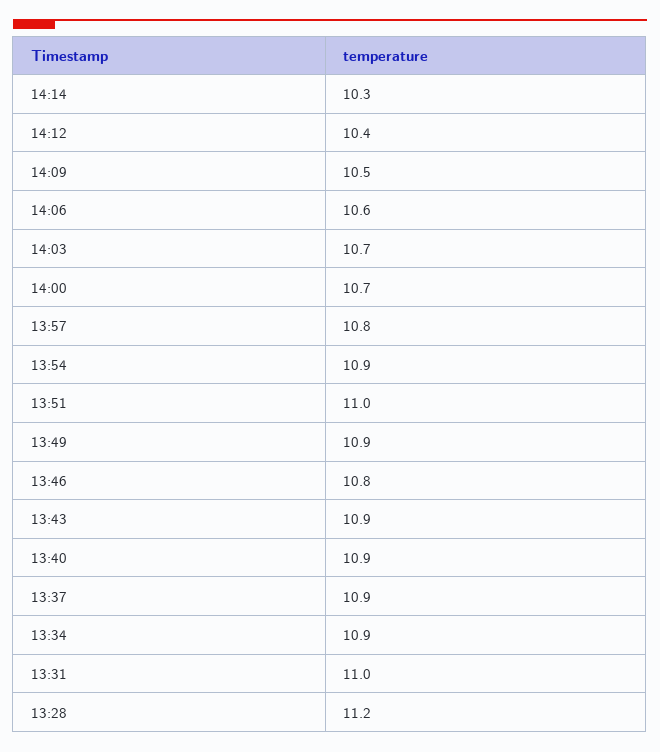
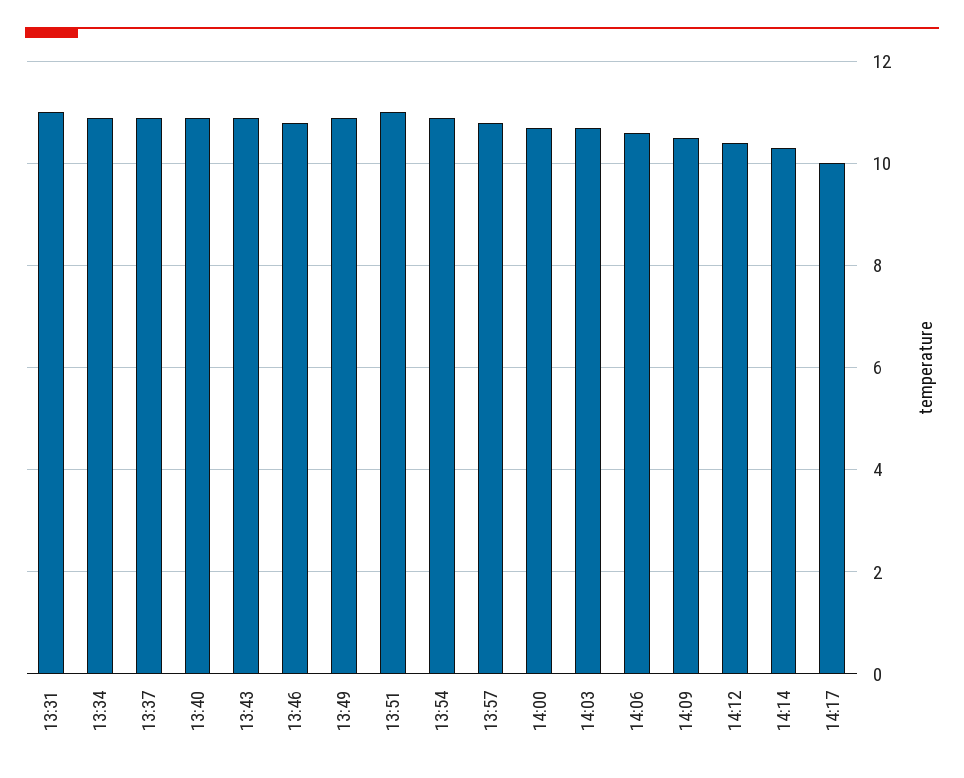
13:28: 11.2 -> none
14:17: none -> 10

